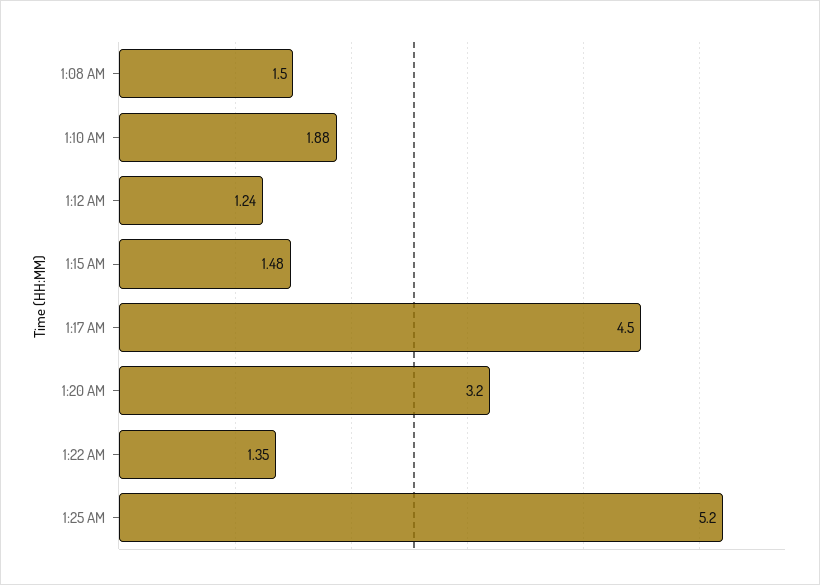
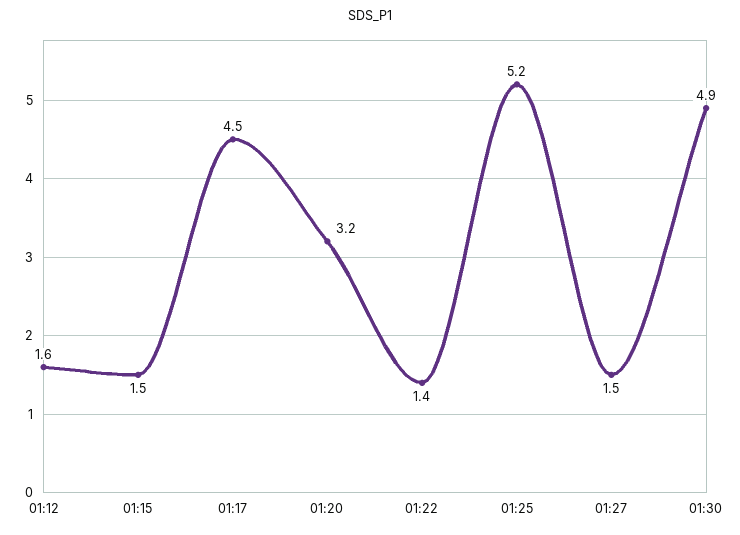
1:08 AM: 1.5 -> none
1:10 AM: 1.88 -> none
1:12 AM: 1.24 -> 1.6
01:27: none -> 1.5
01:30: none -> 4.9

